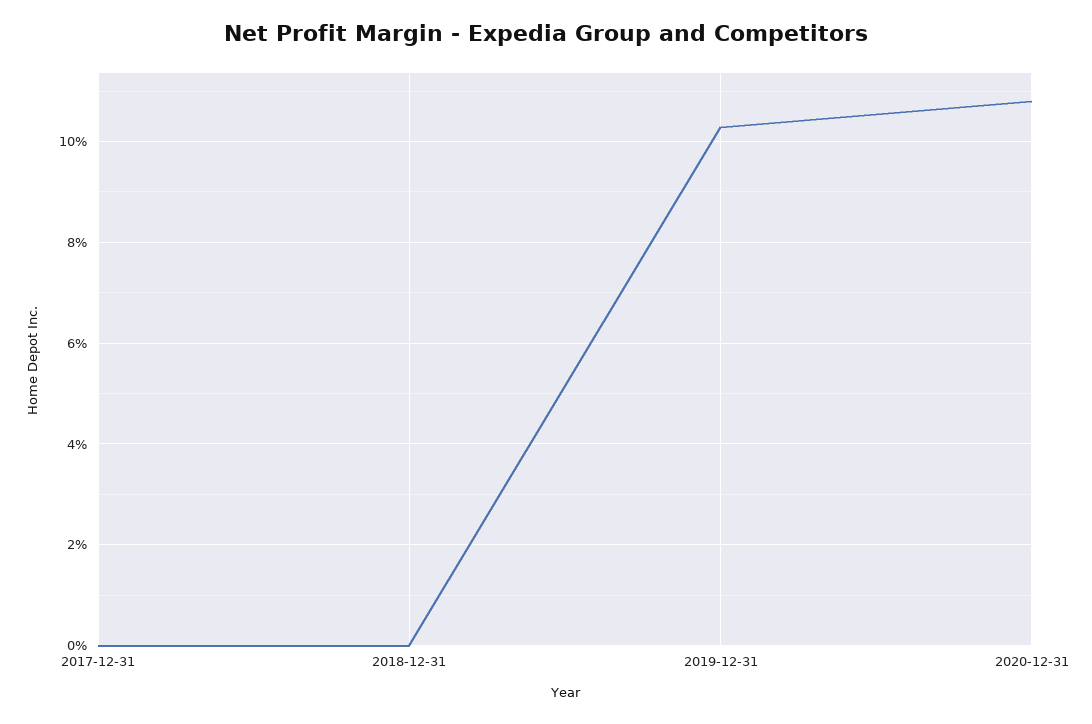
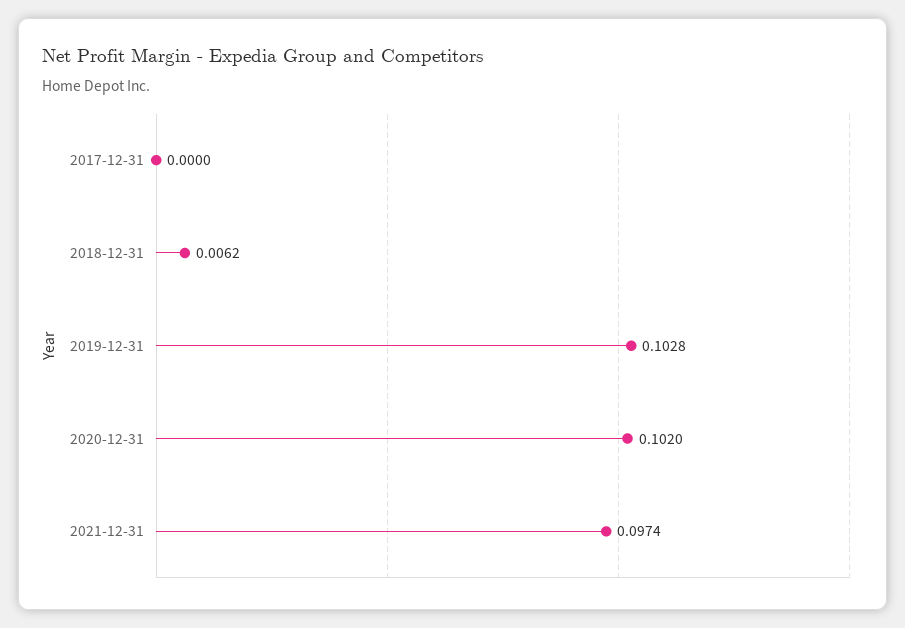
2018-12-31: 0 -> 0.0062
2020-12-31: 0.108 -> 0.102
2021-12-31: none -> 0.0974

